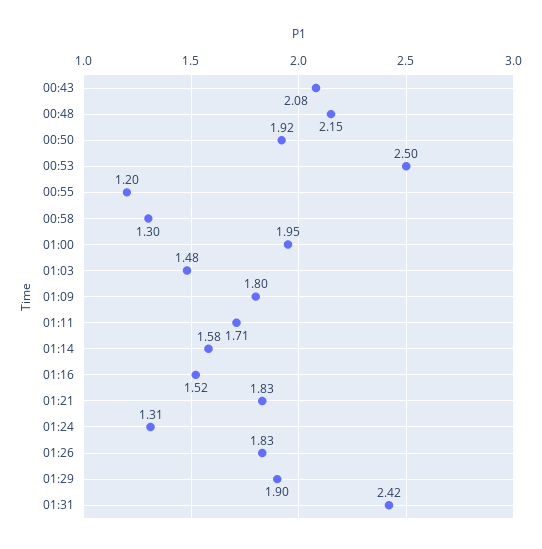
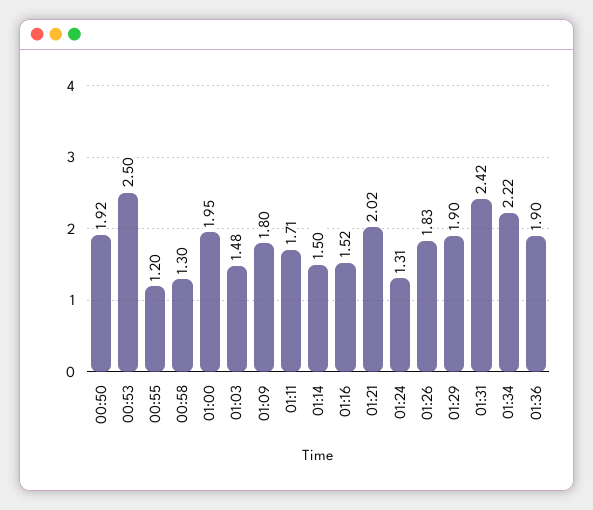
00:43: 2.08 -> none
00:48: 2.15 -> none
01:14: 1.58 -> 1.5
01:21: 1.83 -> 2.02
01:34: none -> 2.22
01:36: none -> 1.9

